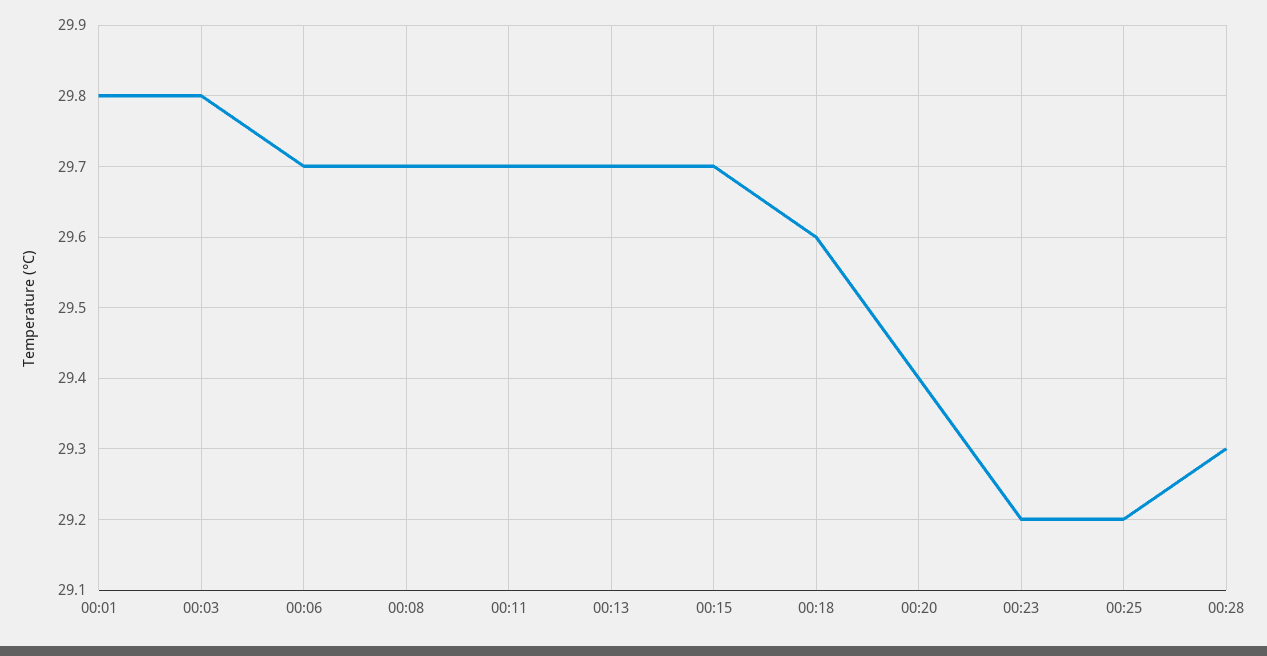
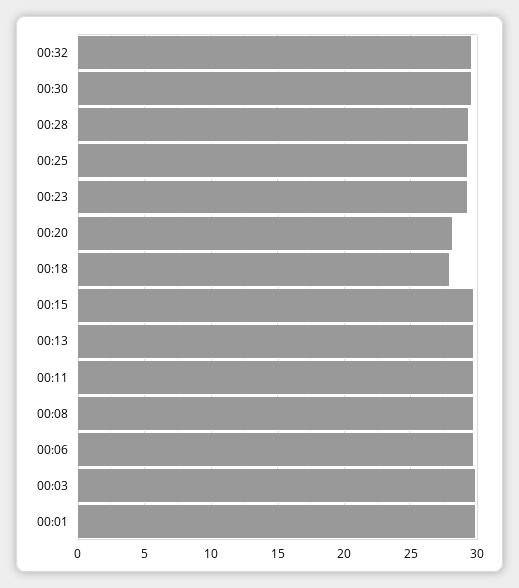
00:18: 29.6 -> 28
00:20: 29.4 -> 28
00:32: none -> 29.5
00:30: none -> 29.5

